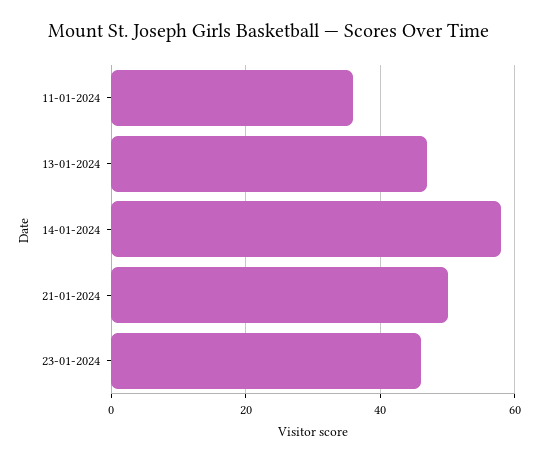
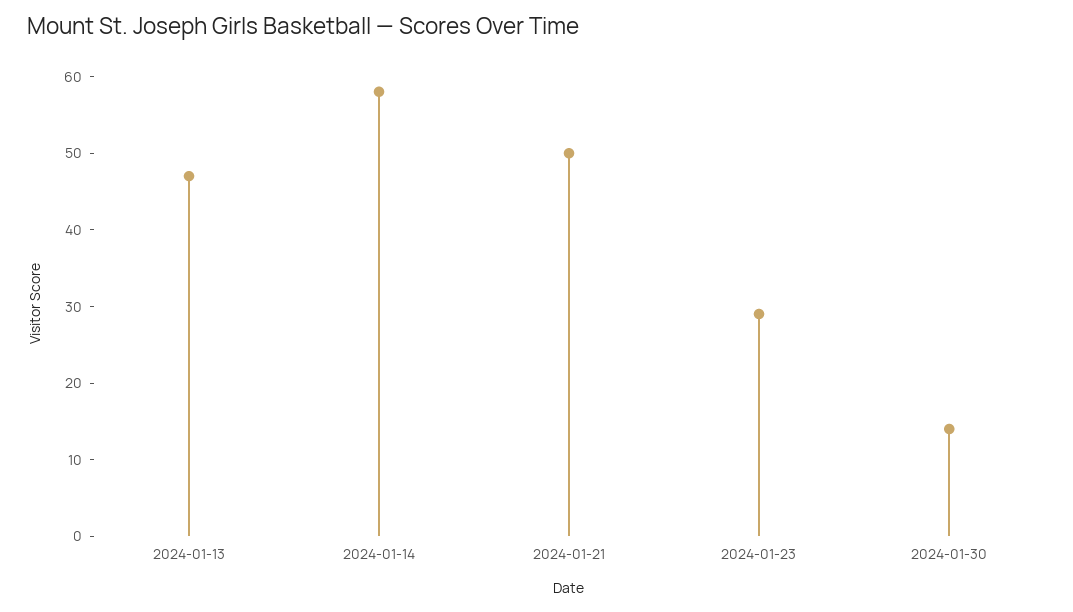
11-01-2024: 35 -> none
23-01-2024: 45 -> 30
2024-01-30: none -> 15

